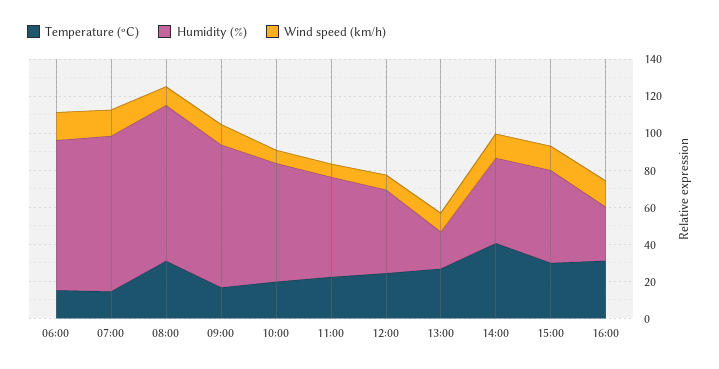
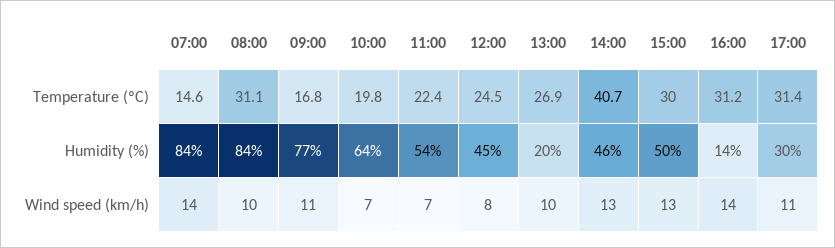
Temperature (ºC), 06:00: 15 -> none
Humidity (%), 06:00: 80 -> none
Wind speed (km/h), 06:00: 15 -> none
Humidity (%), 16:00: 30 -> 14
Temperature (ºC), 17:00: none -> 31.4
Humidity (%), 17:00: none -> 30
Wind speed (km/h), 17:00: none -> 11

